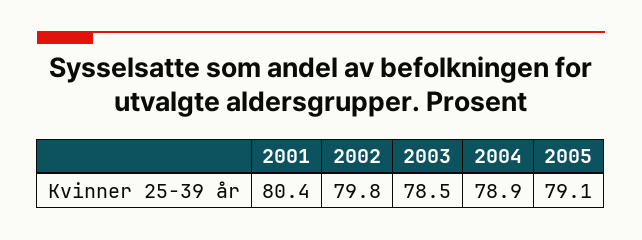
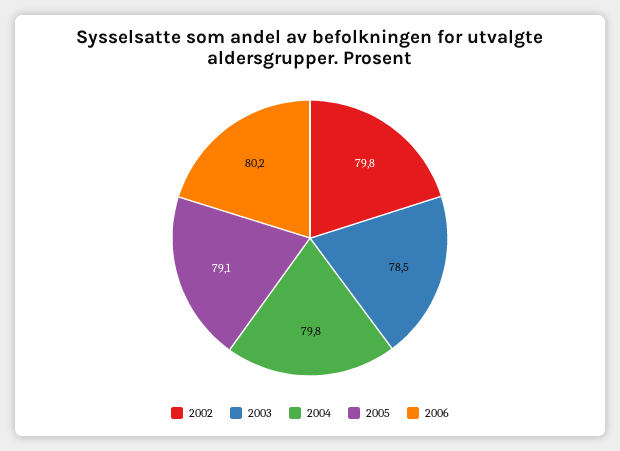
2001: 80.4 -> none
2004: 78.9 -> 79.8
2006: none -> 80.2

